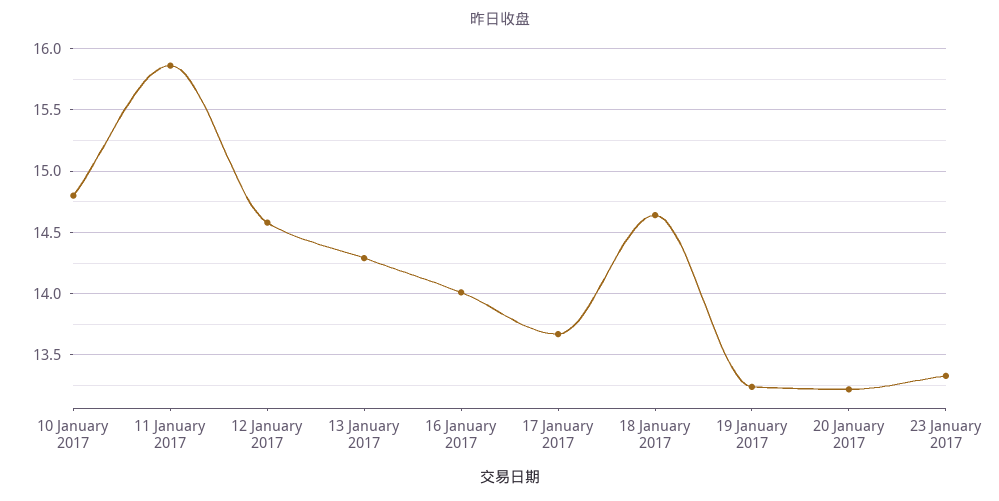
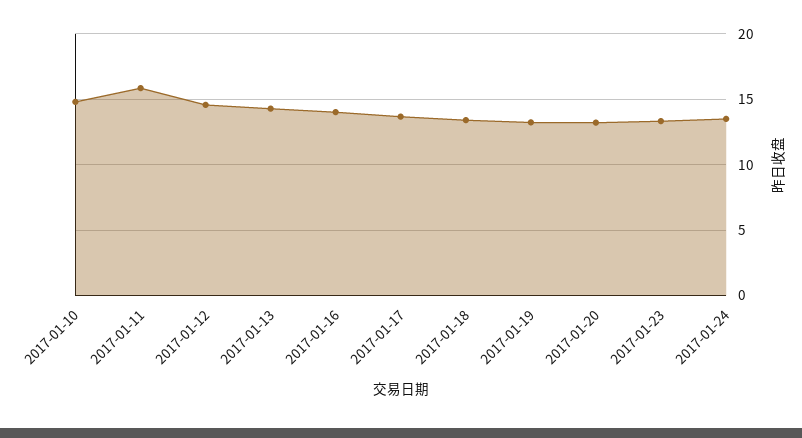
18 January 2017: 14.65 -> 13.5
2017-01-24: none -> 13.5

